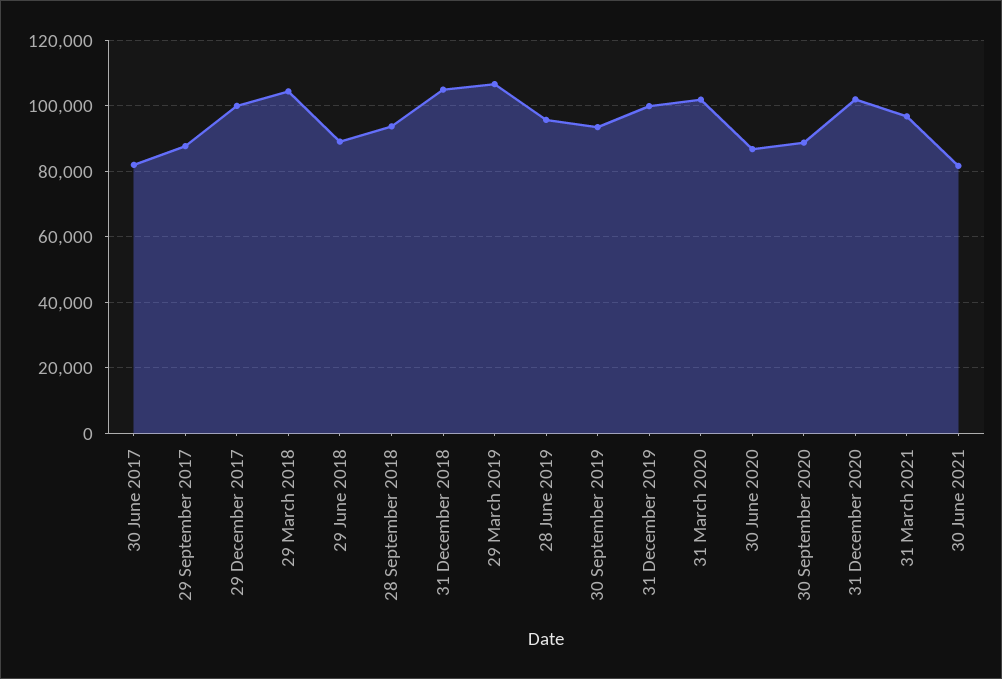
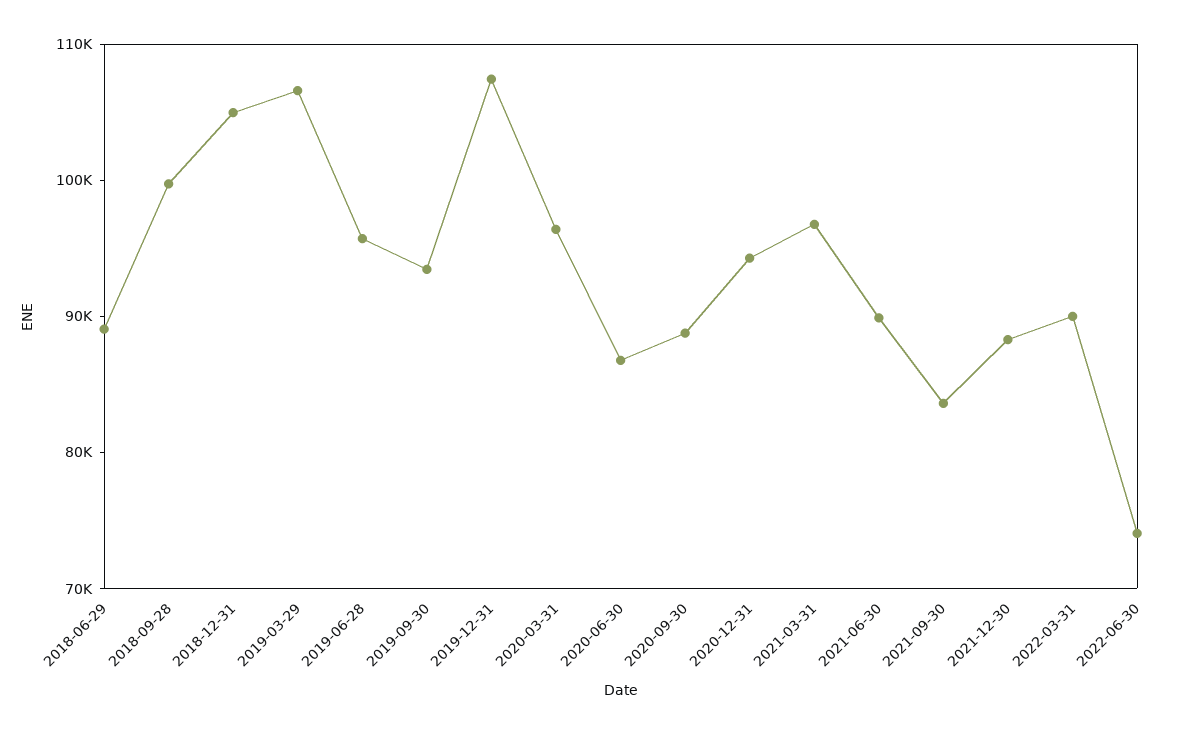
30 June 2017: 82000 -> none
29 September 2017: 88000 -> none
29 December 2017: 100000 -> none
29 March 2018: 104000 -> none
28 September 2018: 94000 -> 100000
31 December 2019: 100000 -> 108000
31 March 2020: 102000 -> 96000
31 December 2020: 102000 -> 94000
30 June 2021: 82000 -> 90000
2021-09-30: none -> 84000
2021-12-30: none -> 88000
2022-03-31: none -> 90000
2022-06-30: none -> 74000

